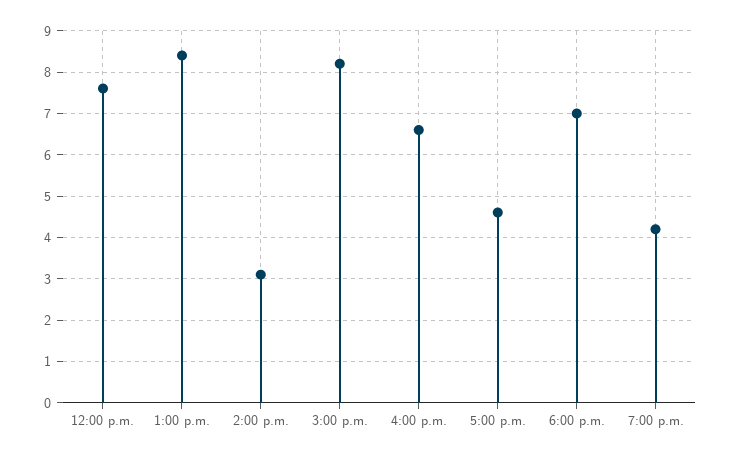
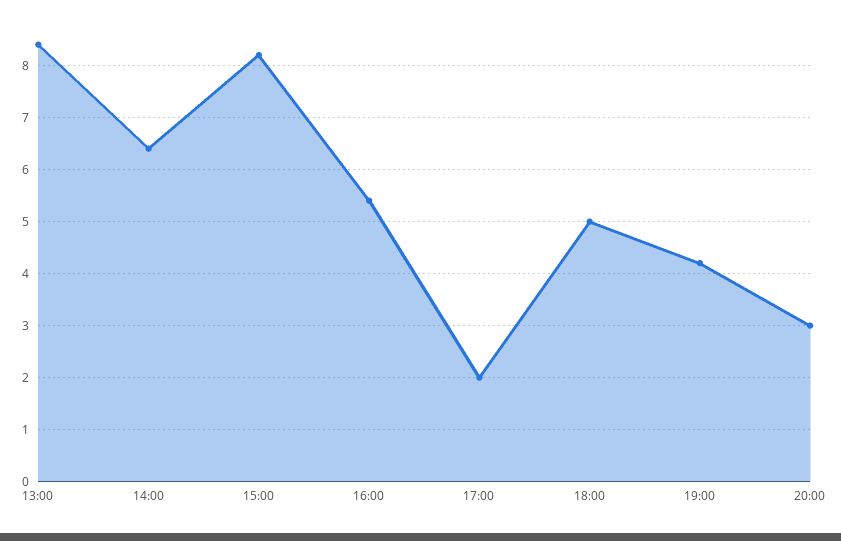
12:00 p.m.: 7.5 -> none
2:00 p.m.: 3 -> 6.5
4:00 p.m.: 6.5 -> 5.5
5:00 p.m.: 4.5 -> 2
6:00 p.m.: 7 -> 5
20:00: none -> 3

